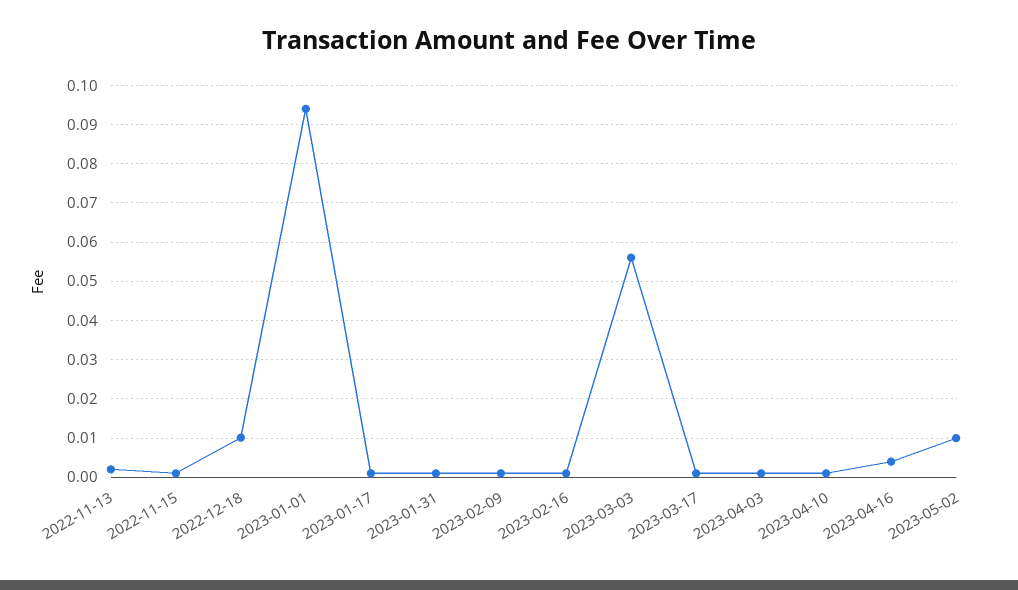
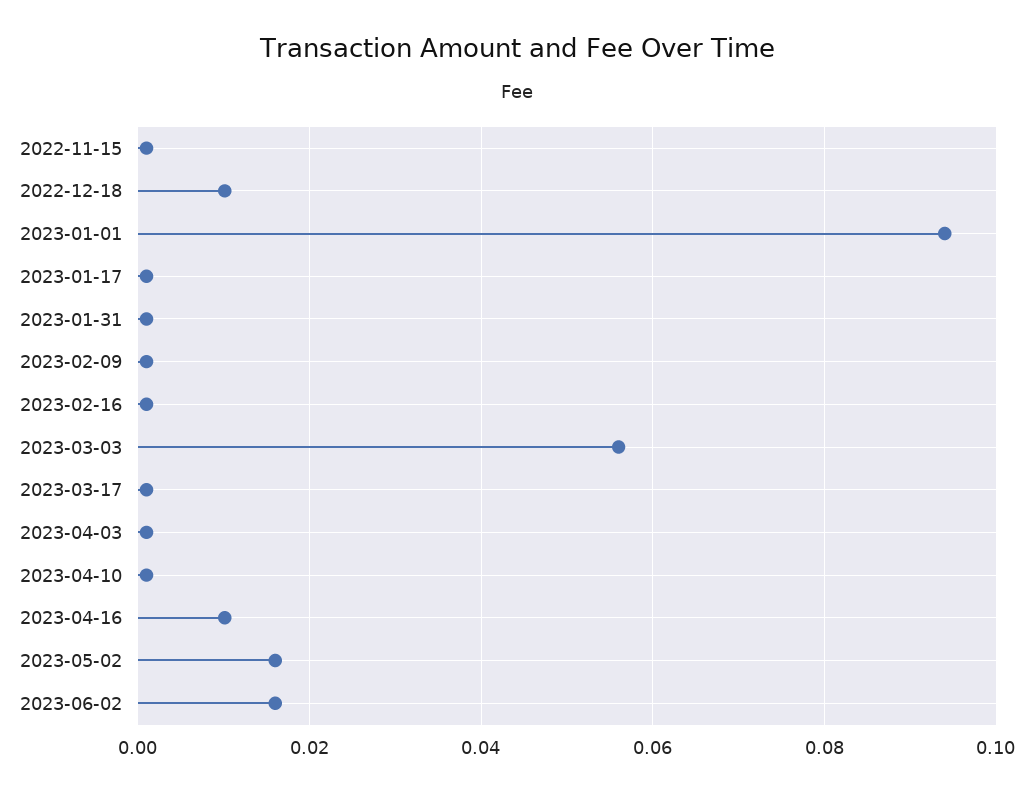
2022-11-13: 0.002 -> none
2023-04-16: 0.004 -> 0.01
2023-05-02: 0.01 -> 0.016
2023-06-02: none -> 0.016

